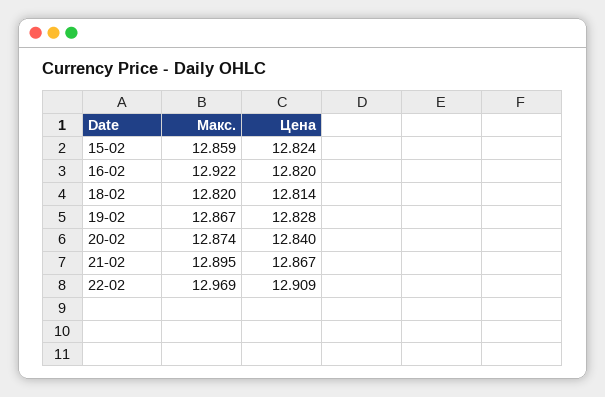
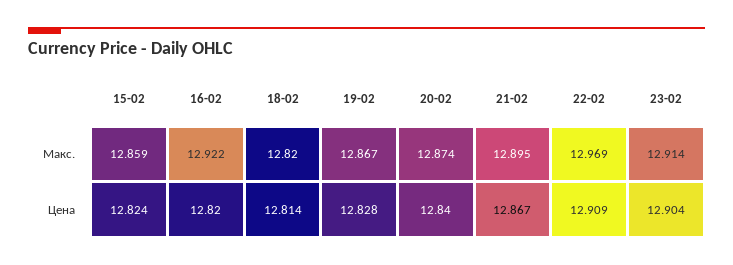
Макс., 23-02: none -> 12.914
Цена, 23-02: none -> 12.904

